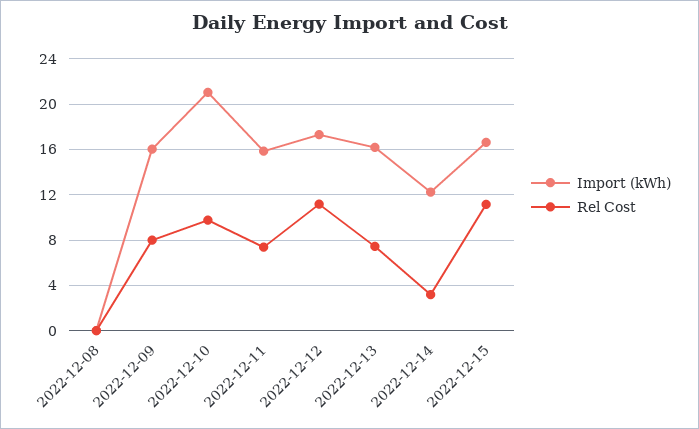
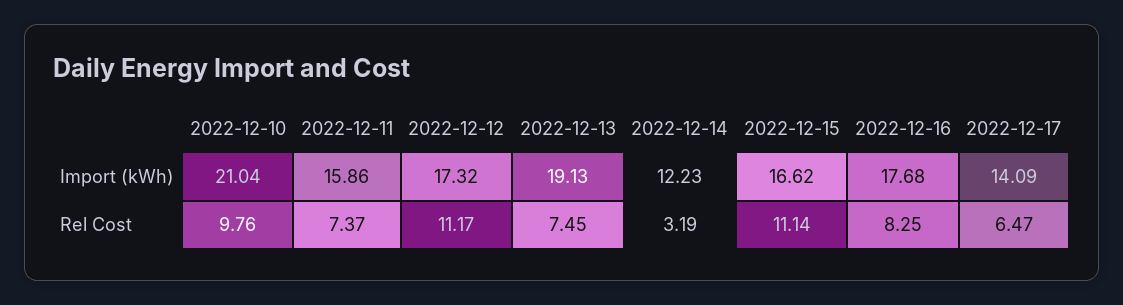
Import (kWh), 2022-12-08: 0 -> none
Rel Cost, 2022-12-08: 0 -> none
Import (kWh), 2022-12-09: 16 -> none
Rel Cost, 2022-12-09: 8 -> none
Import (kWh), 2022-12-13: 16 -> 19.13
Import (kWh), 2022-12-16: none -> 17.68
Import (kWh), 2022-12-17: none -> 14.09
Rel Cost, 2022-12-16: none -> 8.25
Rel Cost, 2022-12-17: none -> 6.47

